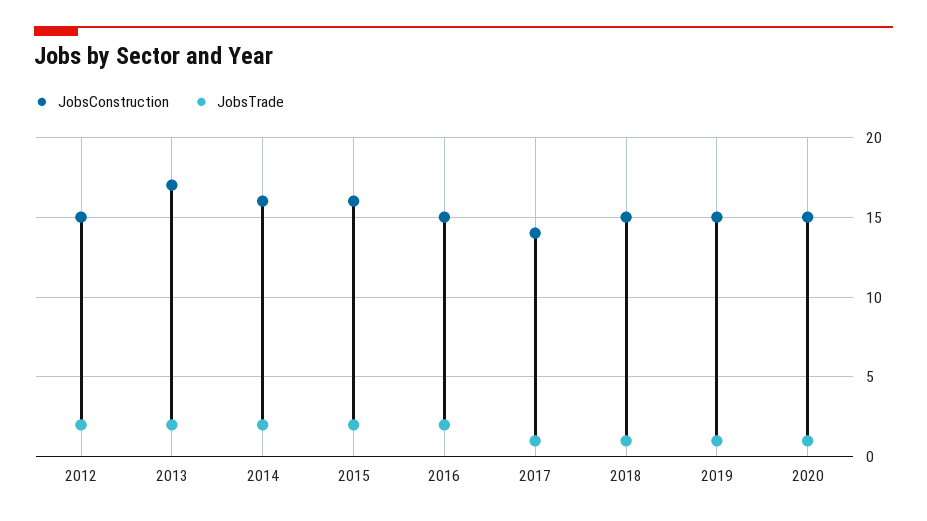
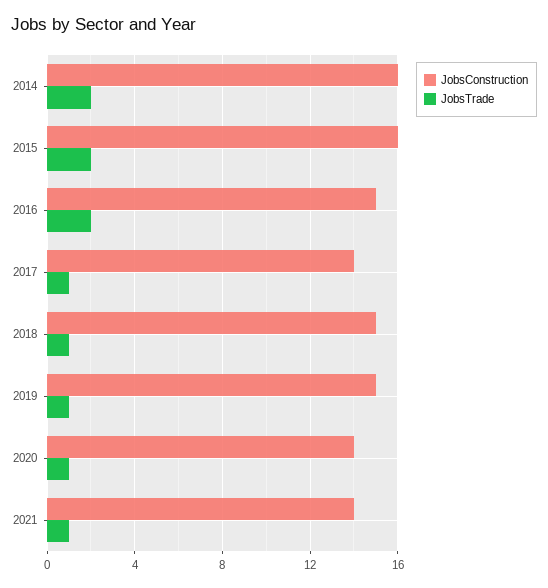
JobsConstruction, 2012: 15 -> none
JobsTrade, 2012: 2 -> none
JobsConstruction, 2013: 17 -> none
JobsTrade, 2013: 2 -> none
JobsConstruction, 2020: 15 -> 14
JobsConstruction, 2021: none -> 14
JobsTrade, 2021: none -> 1

